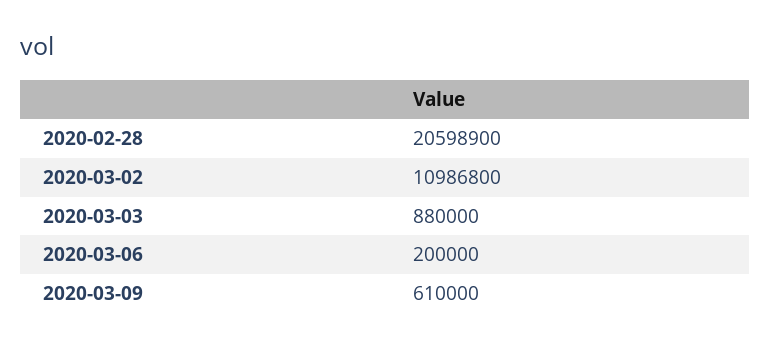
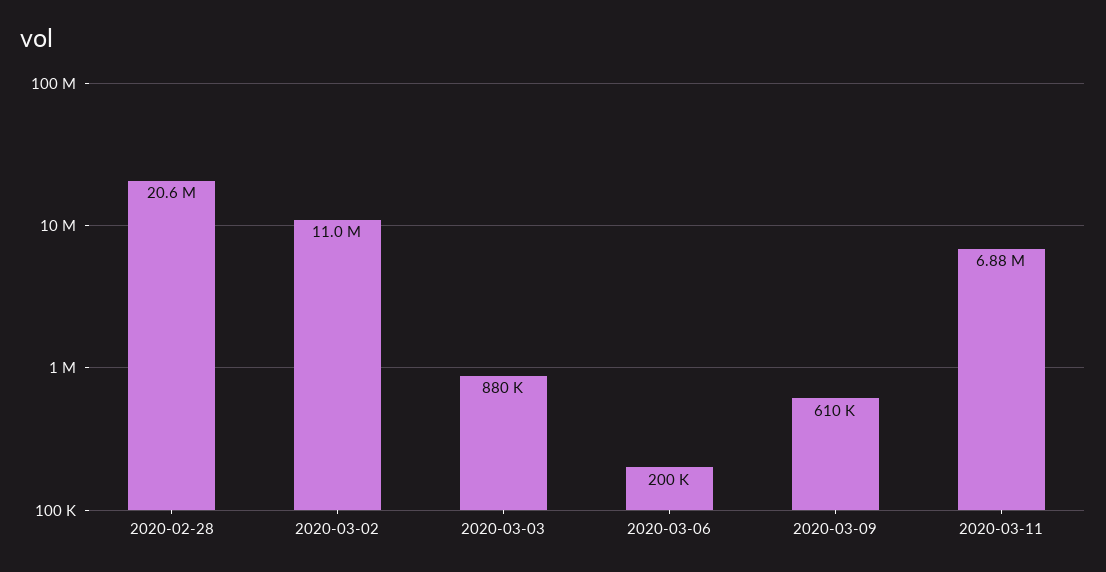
2020-03-11: none -> 6880000

